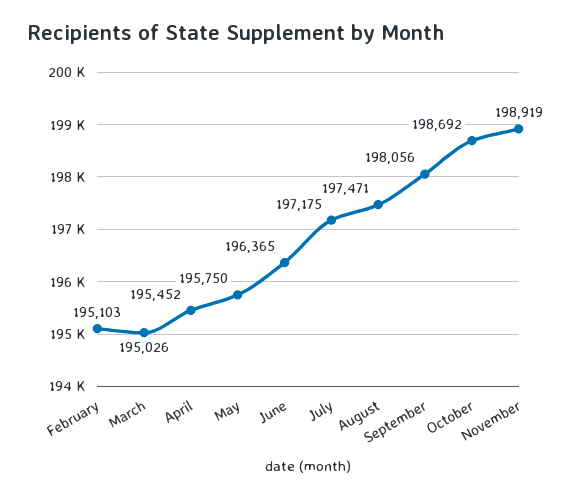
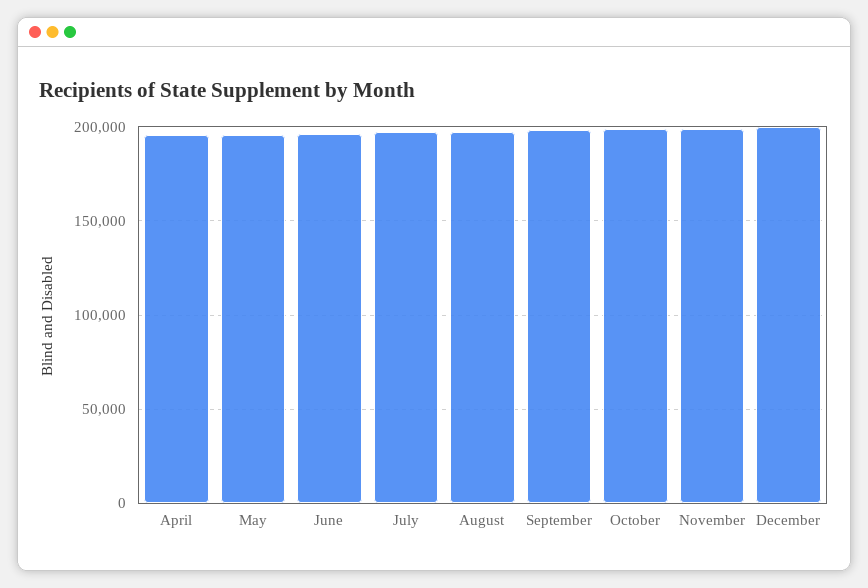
February: 195103 -> none
March: 195026 -> none
December: none -> 200000

